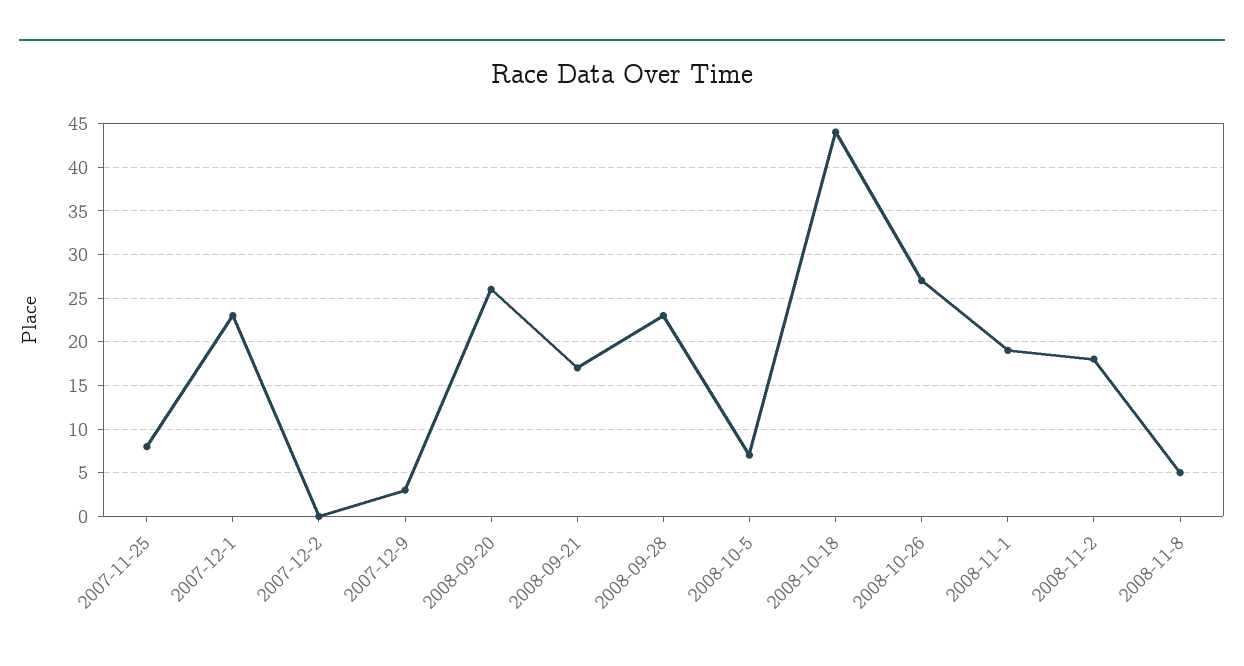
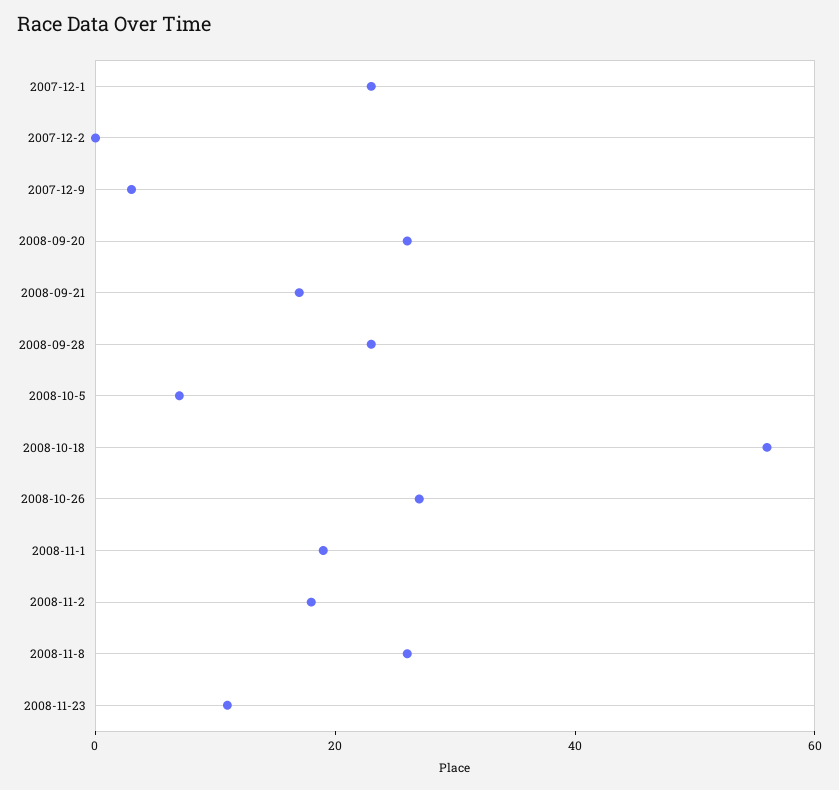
2007-11-25: 8 -> none
2008-10-18: 44 -> 55
2008-11-8: 5 -> 25
2008-11-23: none -> 10

